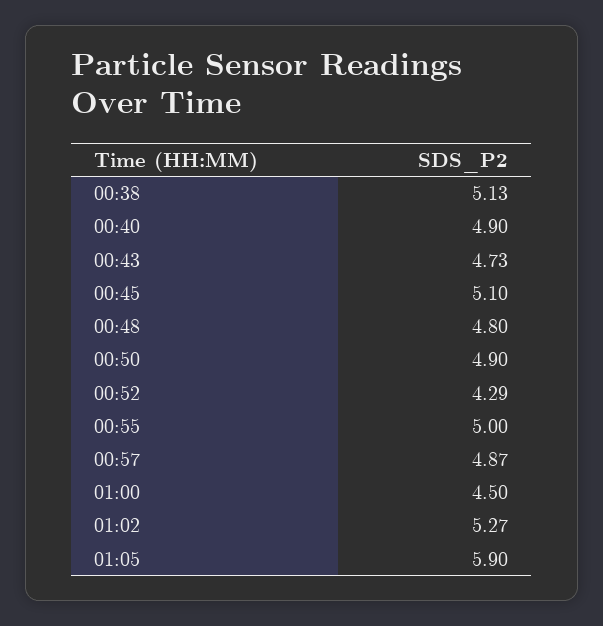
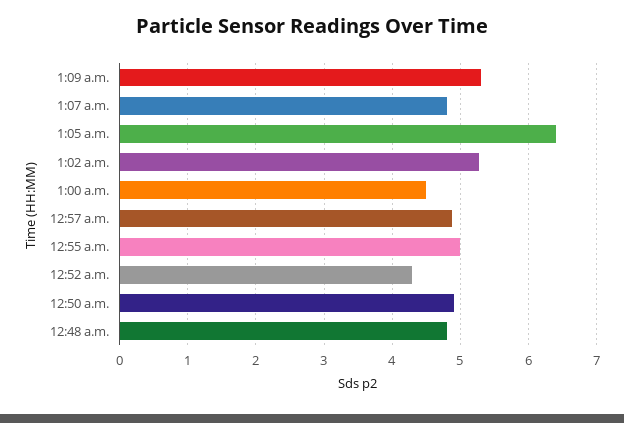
00:38: 5.13 -> none
00:40: 4.9 -> none
00:43: 4.73 -> none
00:45: 5.1 -> none
01:05: 5.9 -> 6.4
1:09 a.m.: none -> 5.3
1:07 a.m.: none -> 4.8

